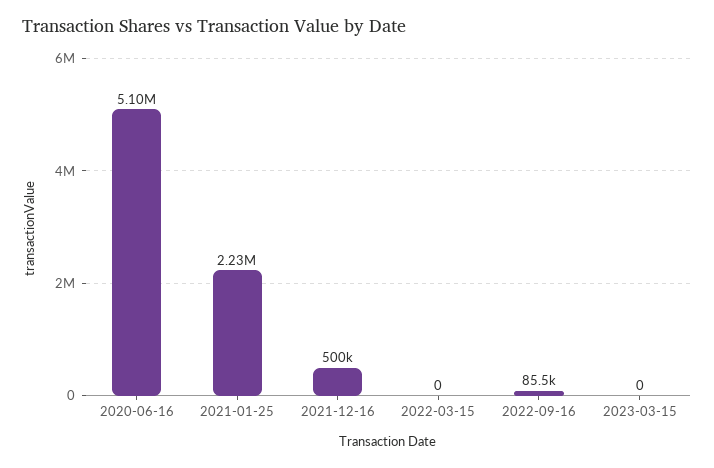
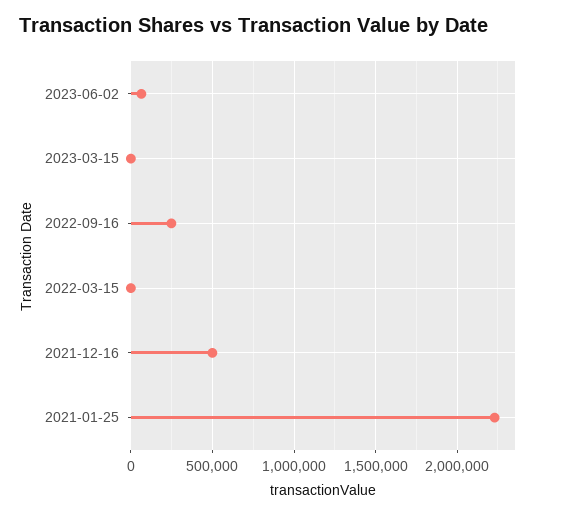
2020-06-16: 5100000 -> none
2022-09-16: 85500 -> 250000
2023-06-02: none -> 50000

